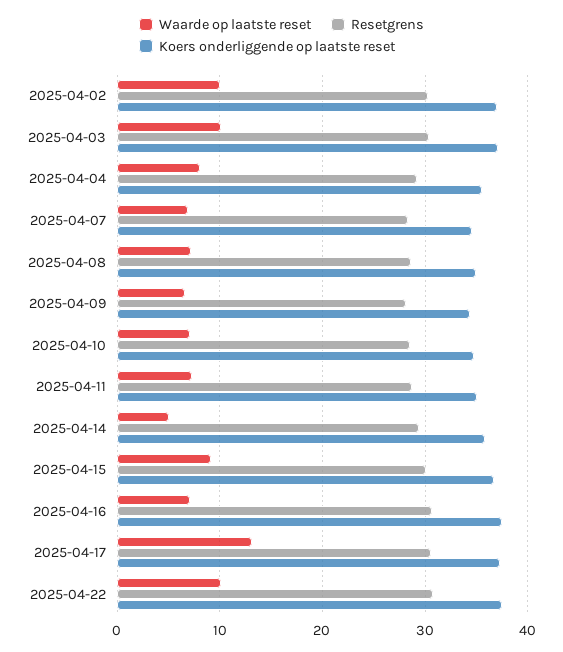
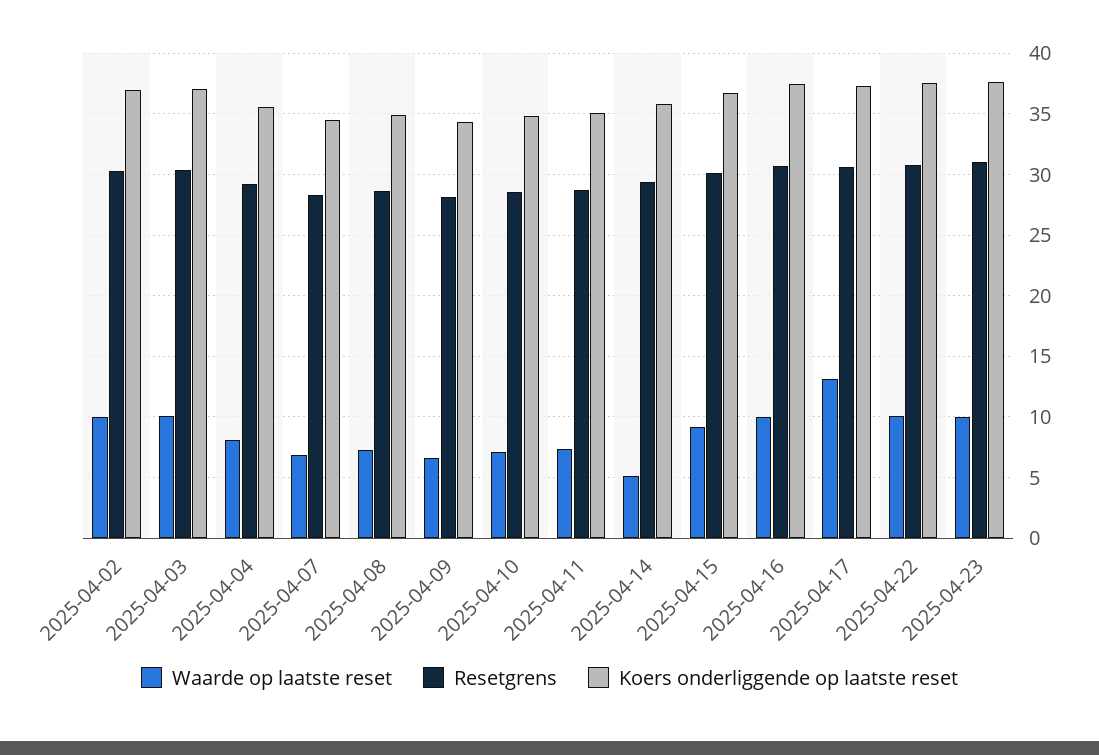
Waarde op laatste reset, 2025-04-16: 7 -> 10
Waarde op laatste reset, 2025-04-23: none -> 10
Resetgrens, 2025-04-23: none -> 31
Koers onderliggende op laatste reset, 2025-04-23: none -> 37.5

